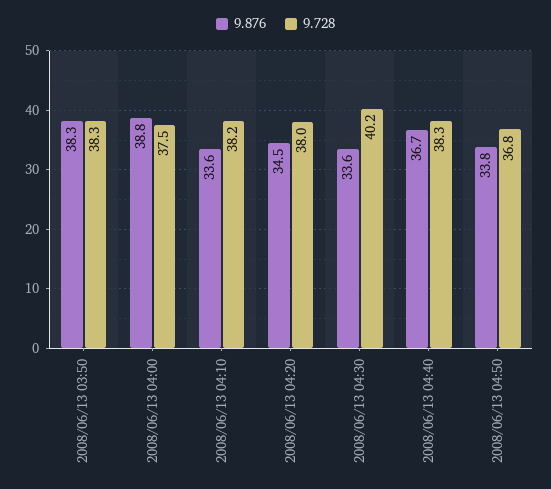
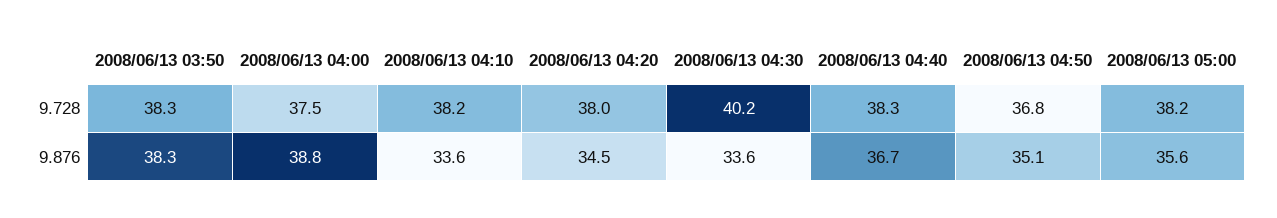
9.876, 2008/06/13 04:50: 33.8 -> 35.1
9.728, 2008/06/13 05:00: none -> 38.2
9.876, 2008/06/13 05:00: none -> 35.6

